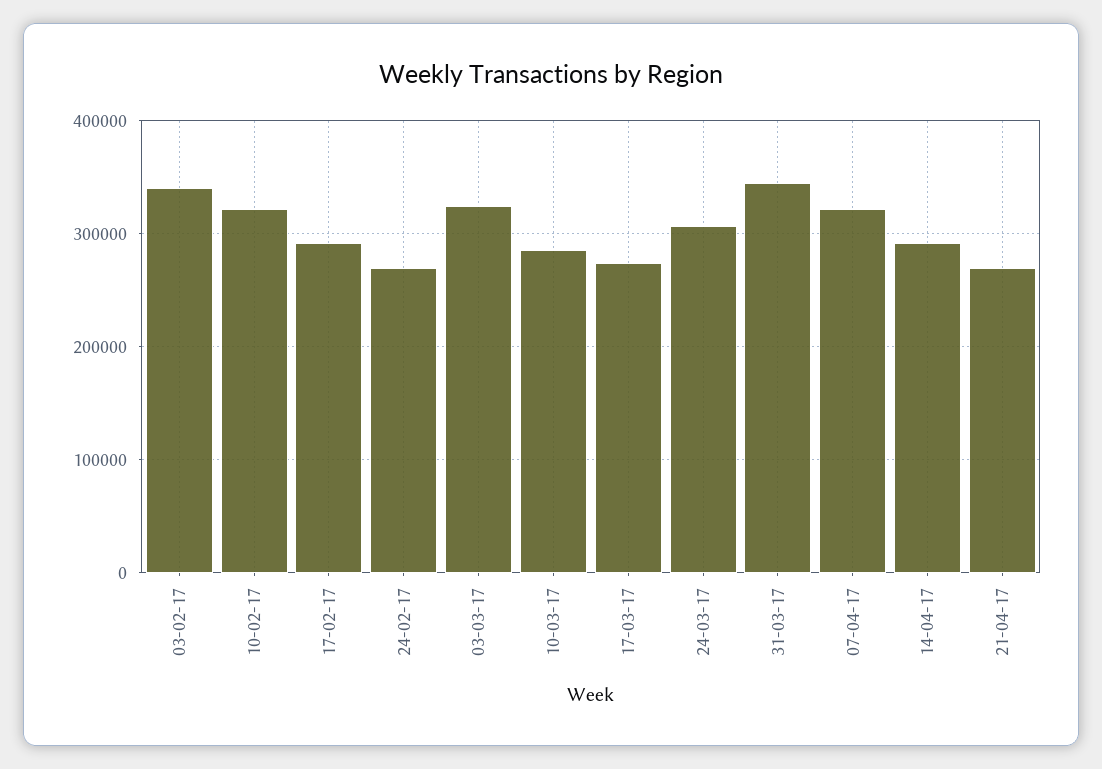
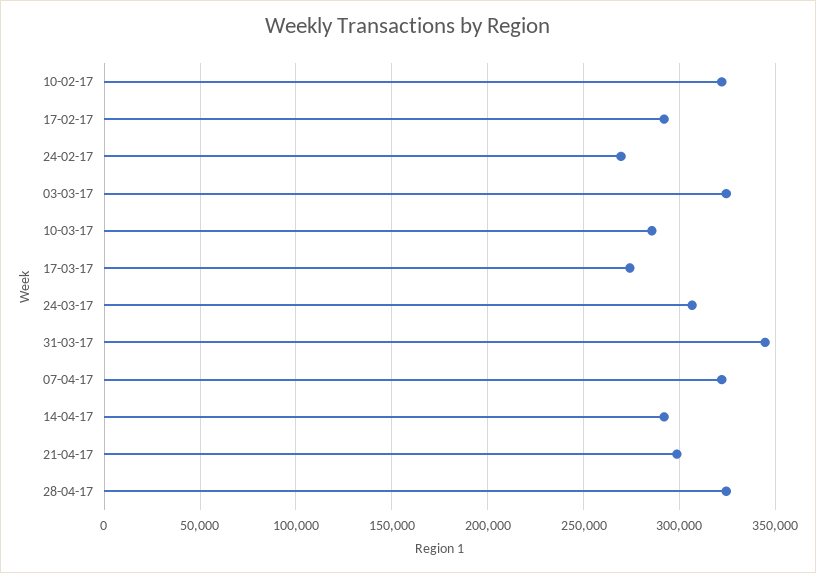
03-02-17: 340000 -> none
21-04-17: 270000 -> 300000
28-04-17: none -> 325000

